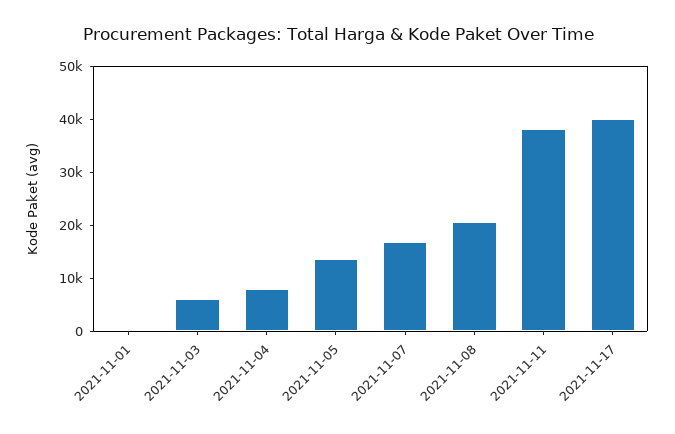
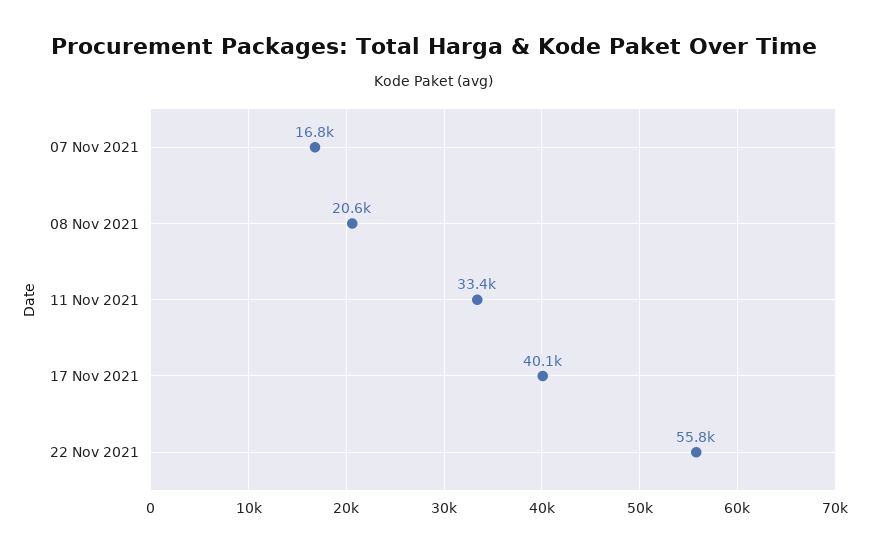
2021-11-01: 0 -> none
2021-11-03: 6000 -> none
2021-11-04: 8000 -> none
2021-11-05: 14000 -> none
2021-11-11: 38000 -> 33400
22 Nov 2021: none -> 55800

